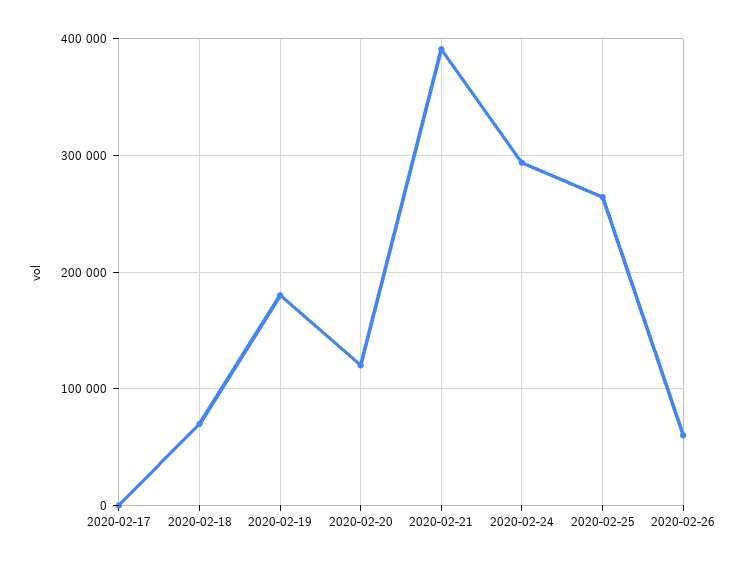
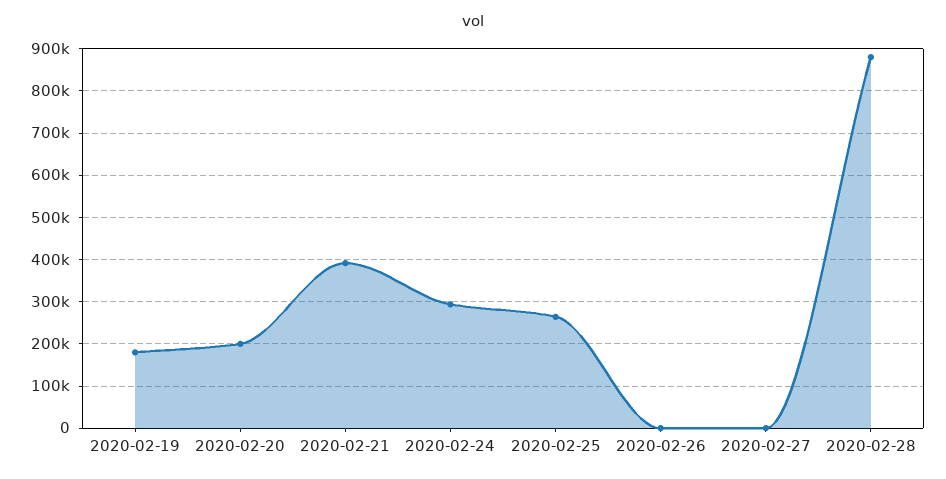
2020-02-17: 0 -> none
2020-02-18: 70000 -> none
2020-02-20: 120000 -> 200000
2020-02-26: 60000 -> 0
2020-02-27: none -> 0
2020-02-28: none -> 880000

